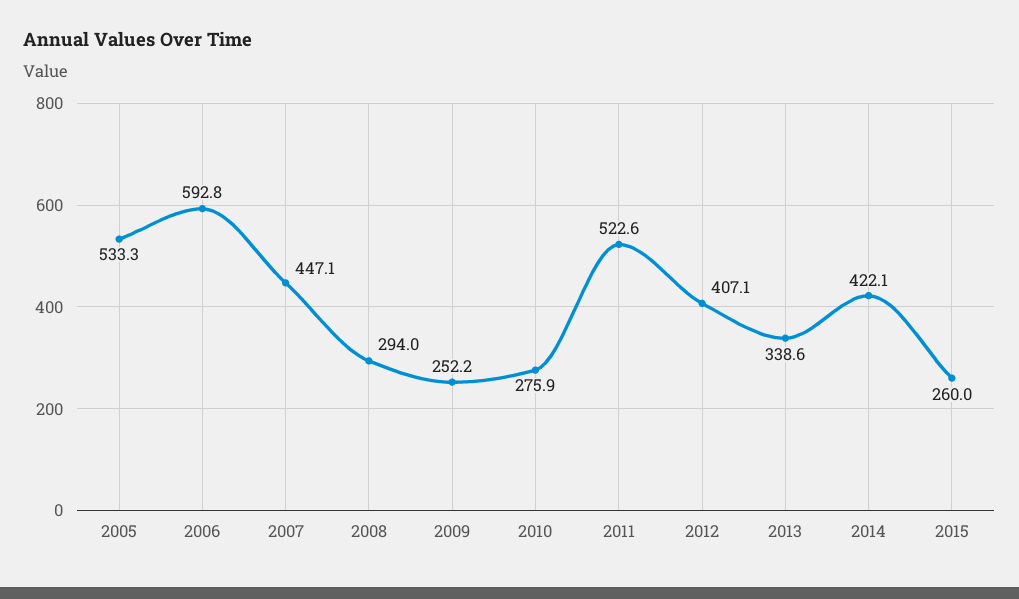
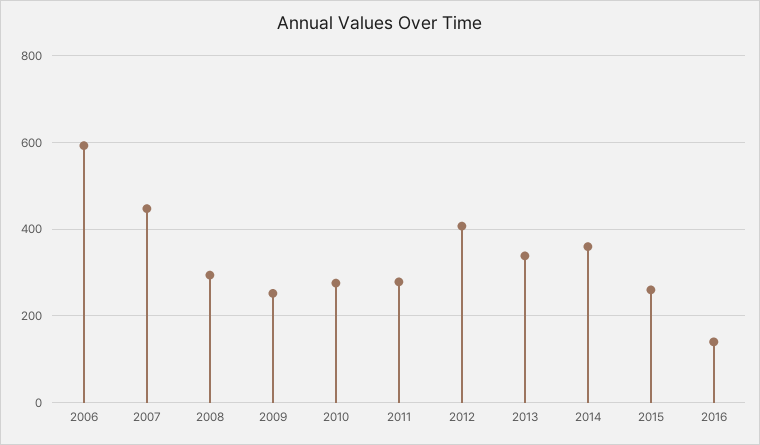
2005: 533.3 -> none
2011: 522.6 -> 280
2014: 422.1 -> 360
2016: none -> 140

